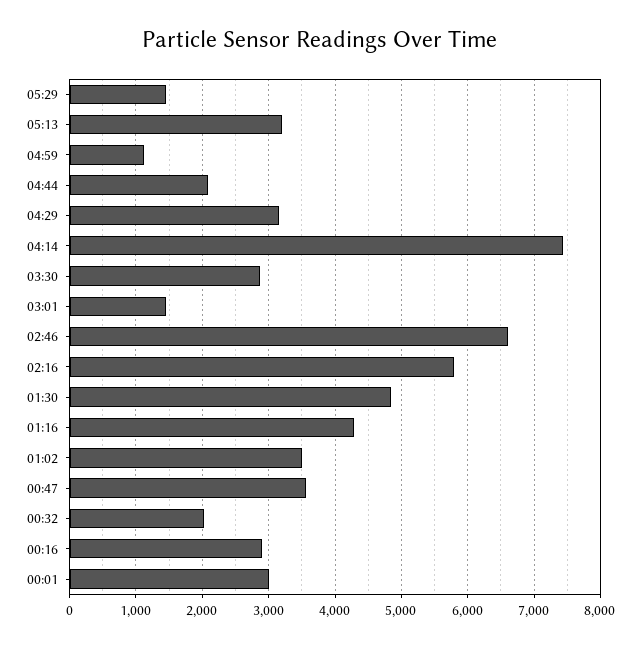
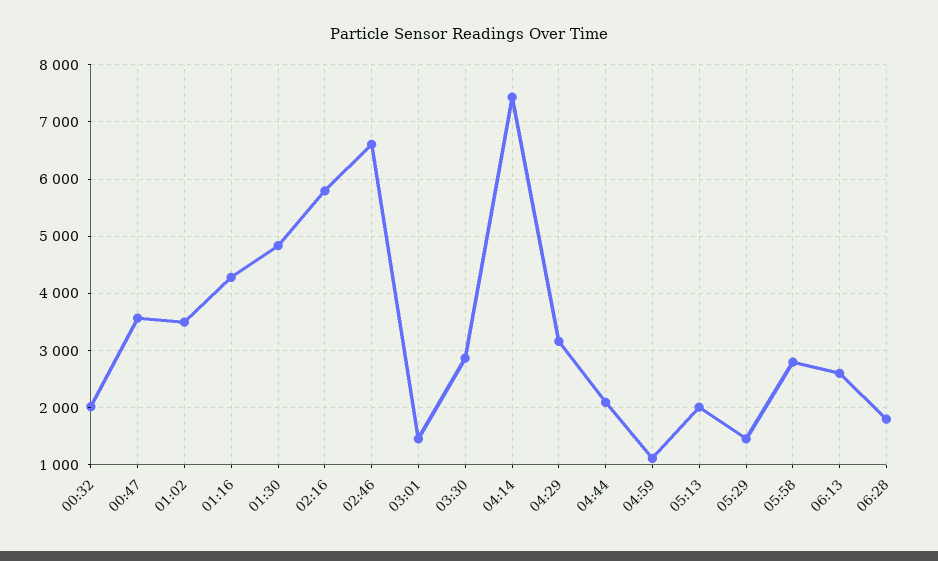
05:13: 3200 -> 2000
00:16: 2900 -> none
00:01: 3000 -> none
05:58: none -> 2800
06:13: none -> 2600
06:28: none -> 1800

